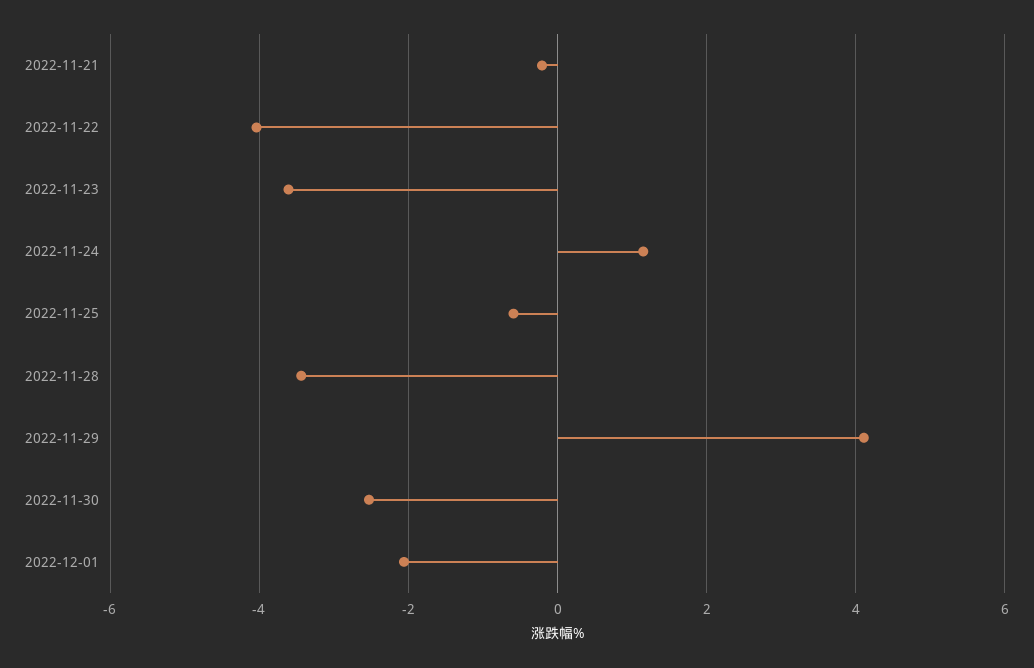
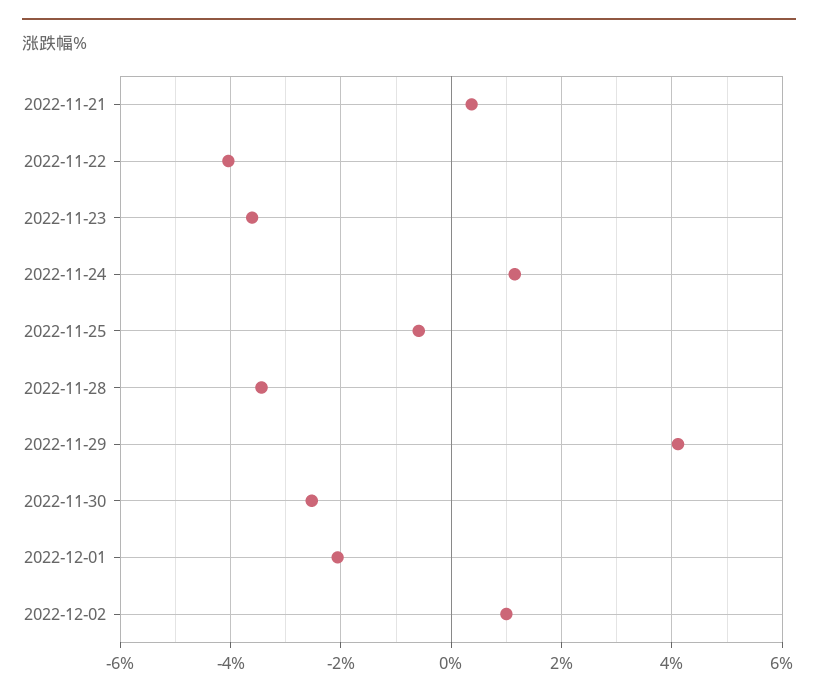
2022-11-21: -0.2 -> 0.4
2022-12-02: none -> 1

